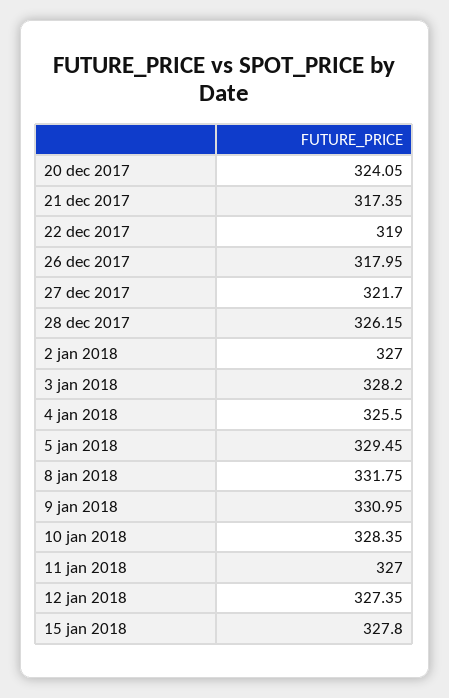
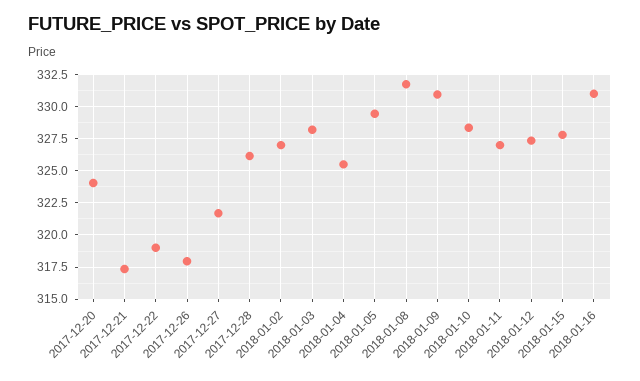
2018-01-16: none -> 331

